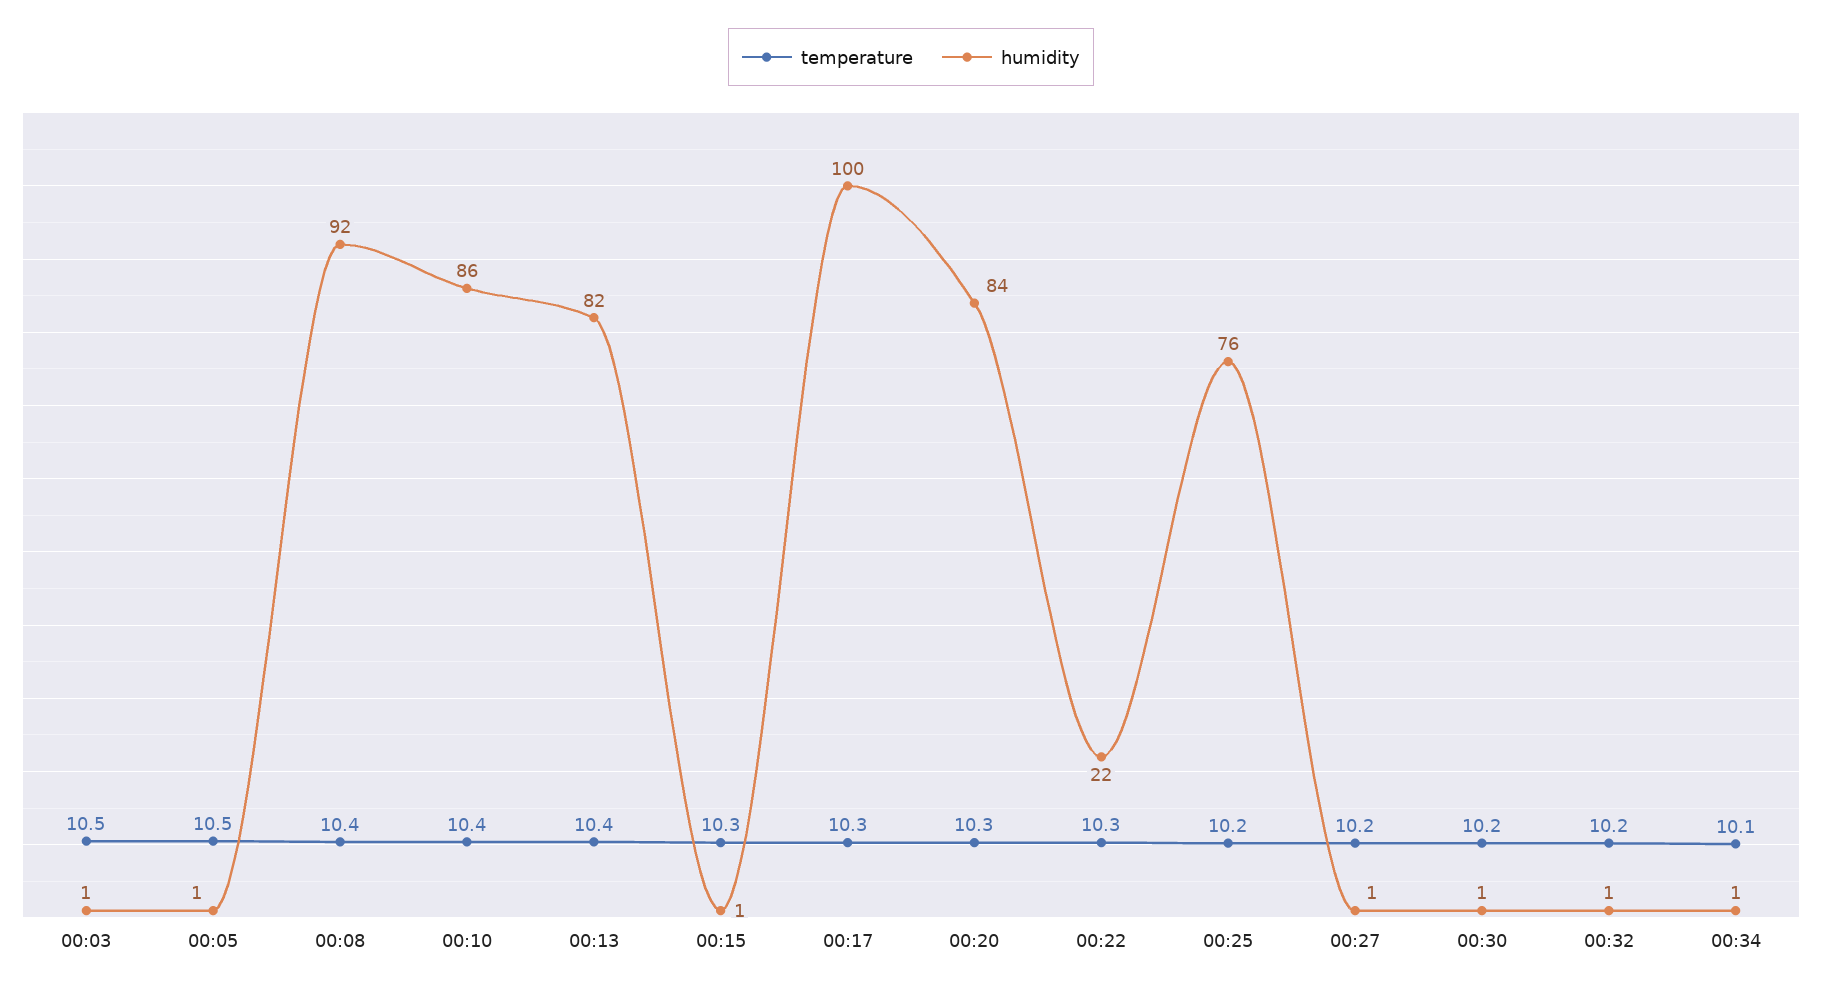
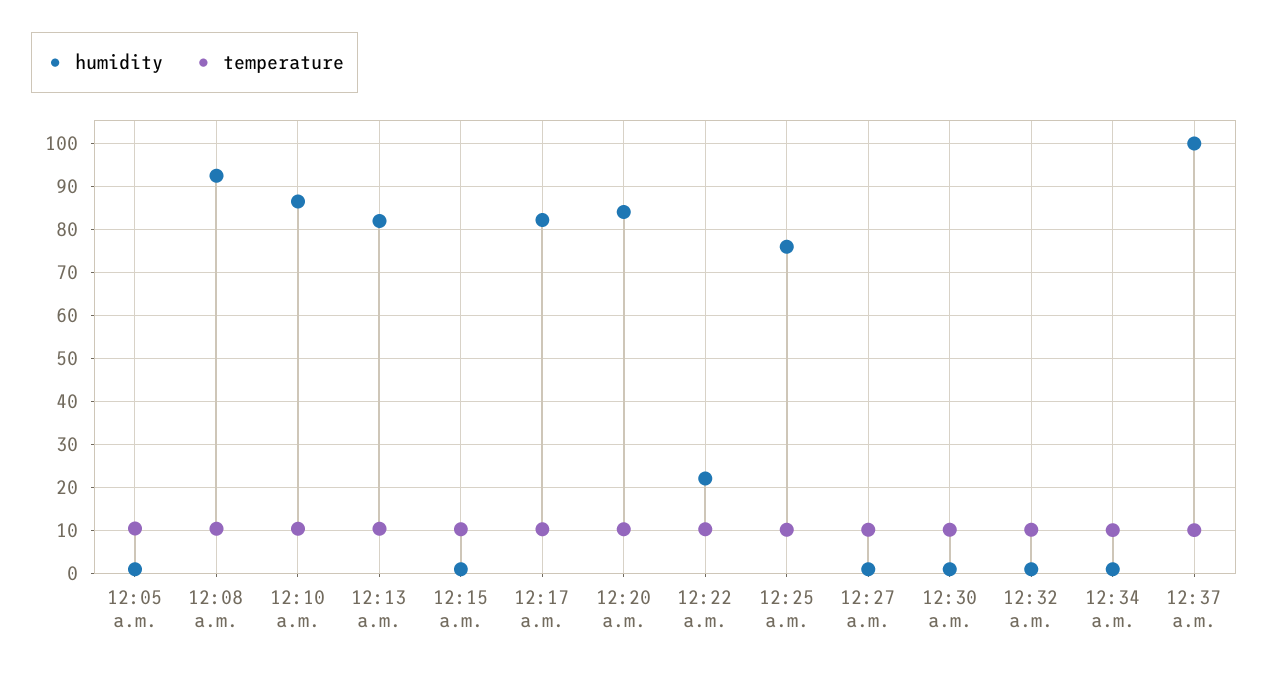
temperature, 00:03: 10.5 -> none
humidity, 00:03: 1 -> none
humidity, 00:17: 100 -> 82
humidity, 12:37 a.m.: none -> 100
temperature, 12:37 a.m.: none -> 10

